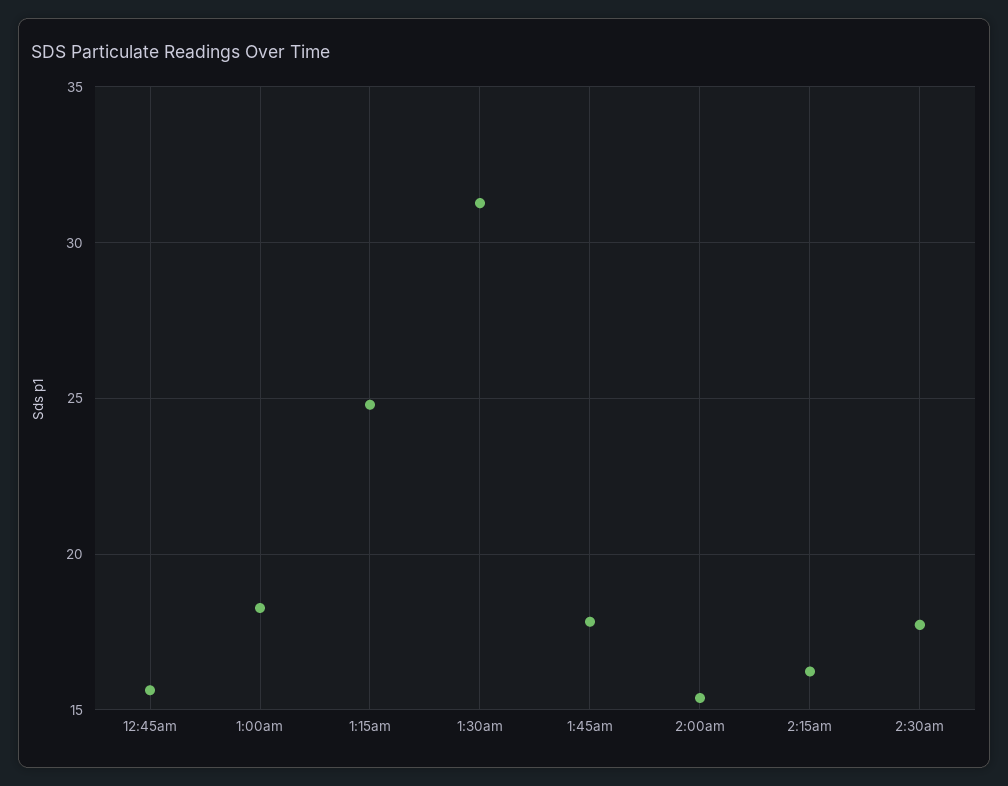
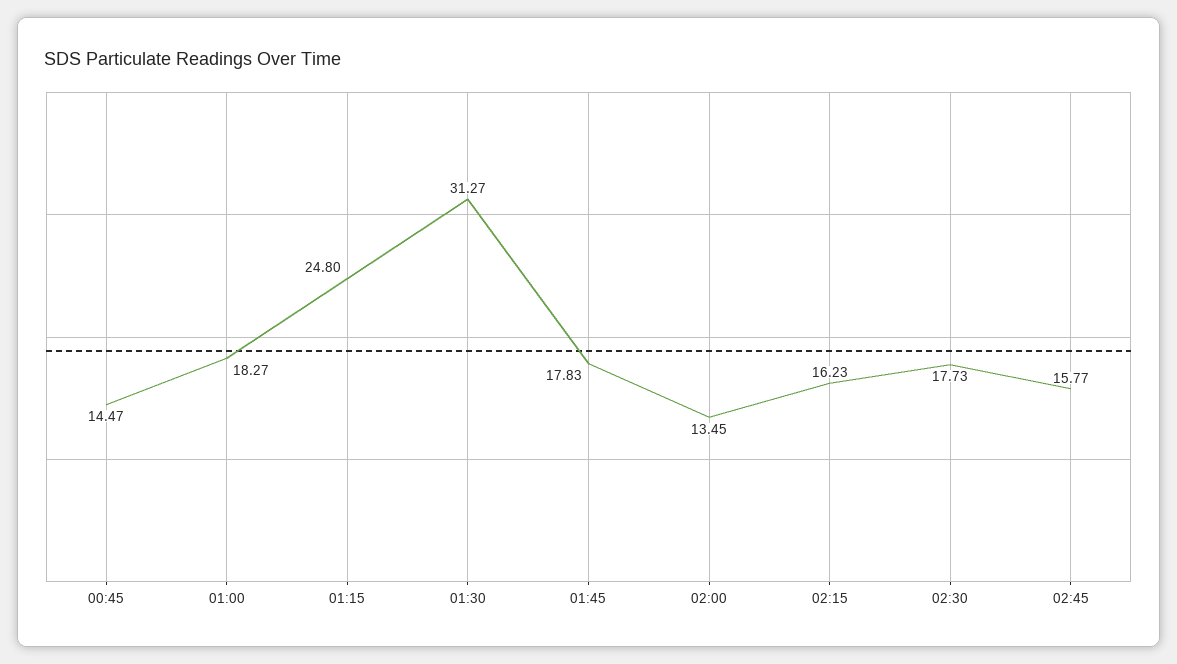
12:45am: 15.5 -> 14.47
2:00am: 15.5 -> 13.45
02:45: none -> 15.77

